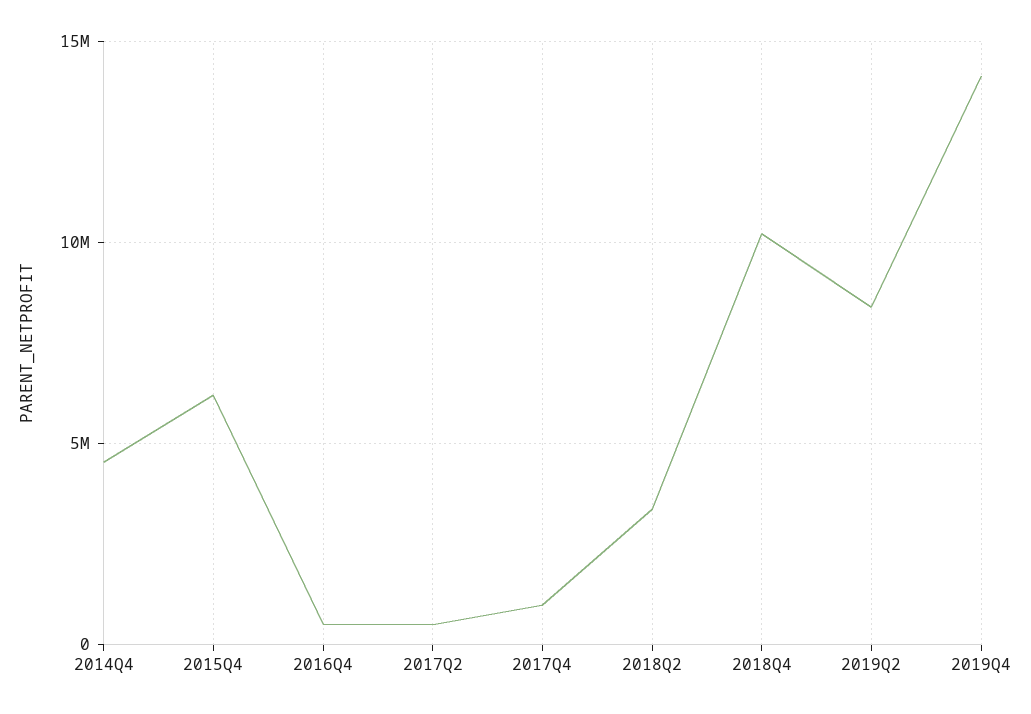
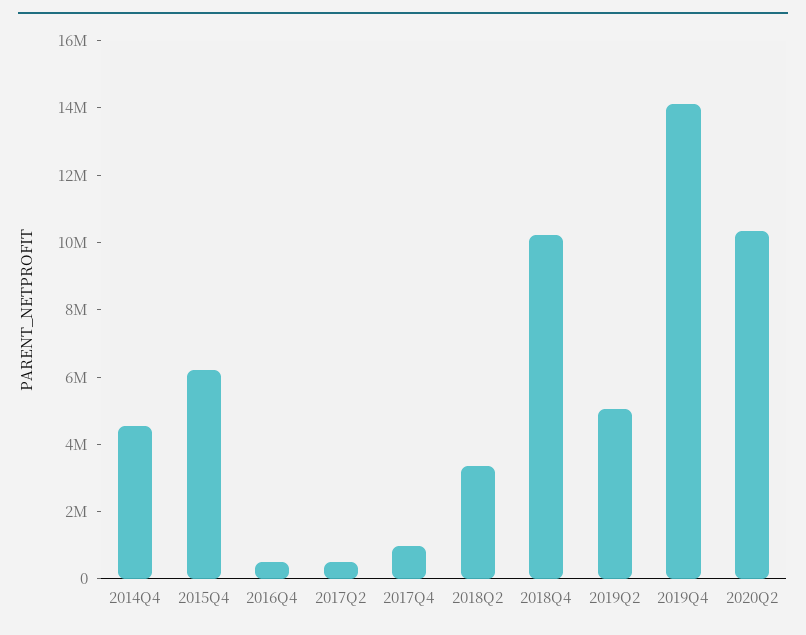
2019Q2: 8500000 -> 5000000
2020Q2: none -> 10500000

